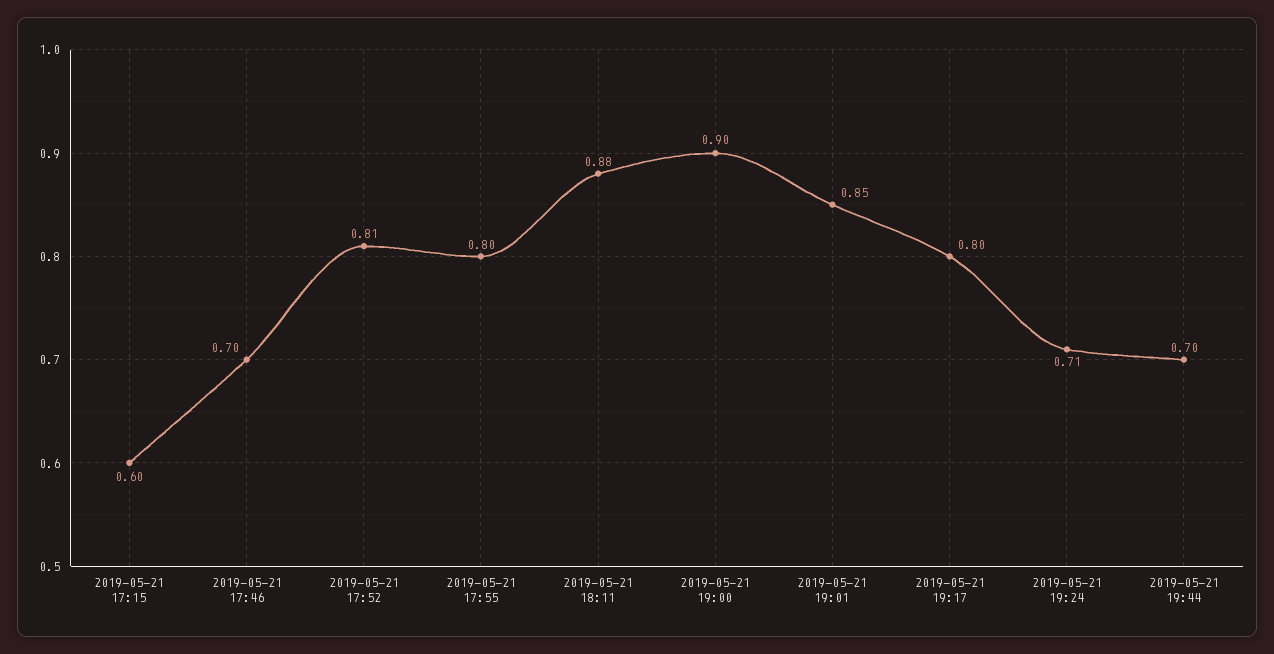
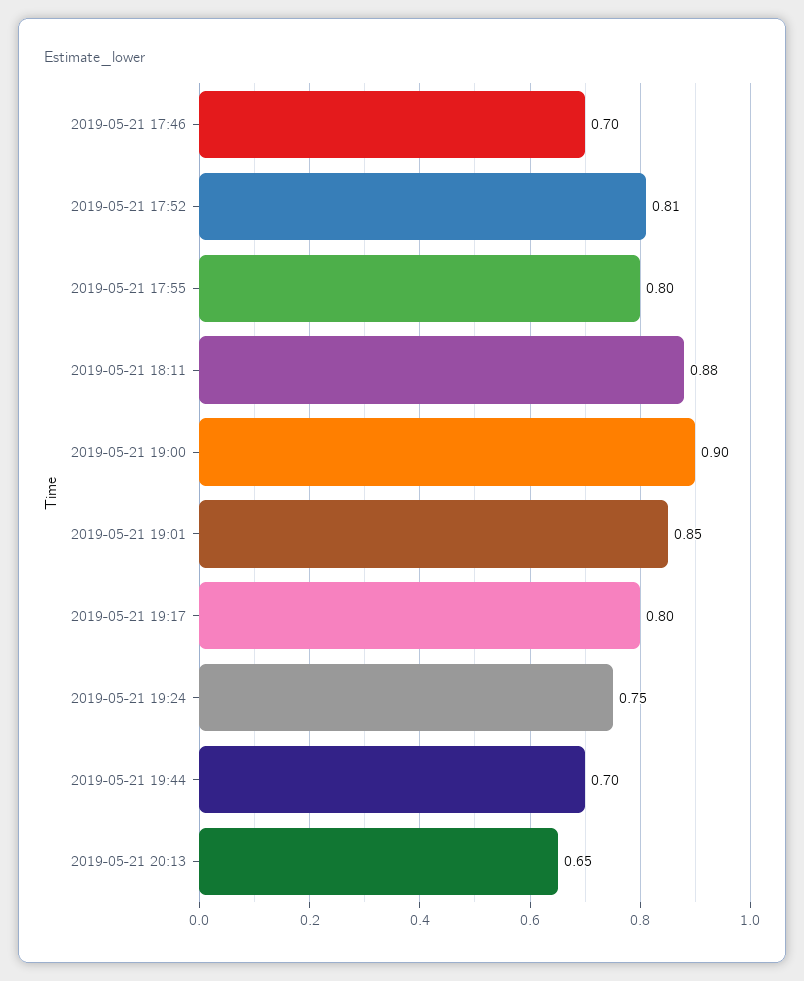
2019-05-21 17:15: 0.6 -> none
2019-05-21 19:24: 0.71 -> 0.75
2019-05-21 20:13: none -> 0.65

